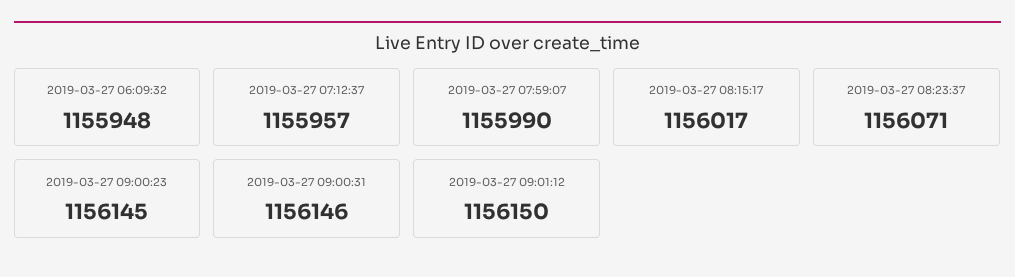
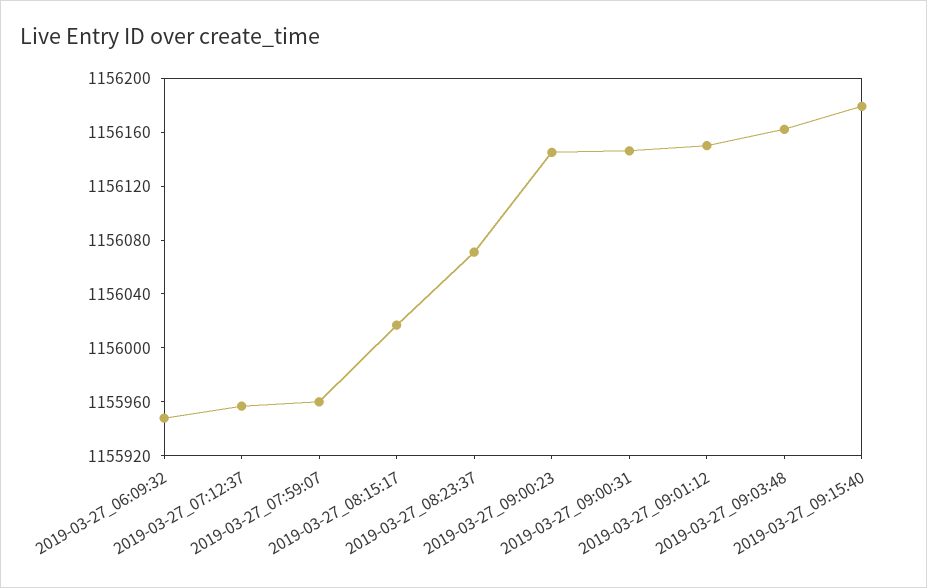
2019-03-27 07:59:07: 1155990 -> 1155960
2019-03-27_09:03:48: none -> 1156160
2019-03-27_09:15:40: none -> 1156180

